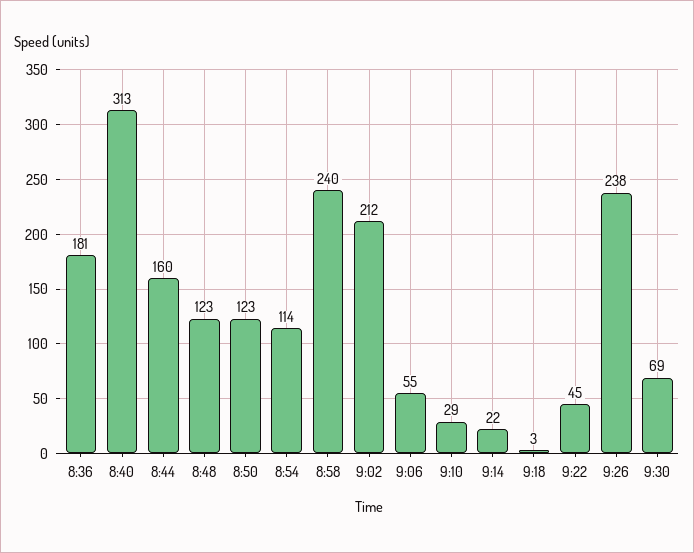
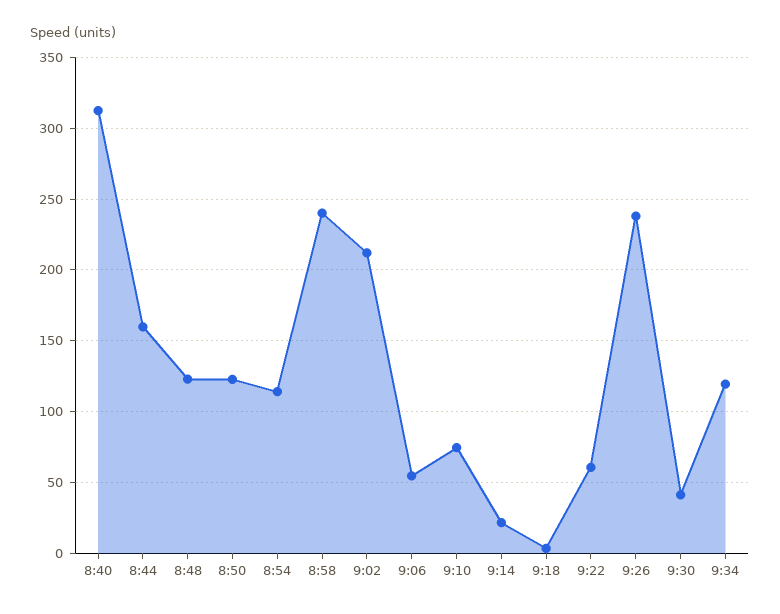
8:36: 181 -> none
9:10: 29 -> 75
9:22: 45 -> 60
9:30: 69 -> 40
9:34: none -> 120

